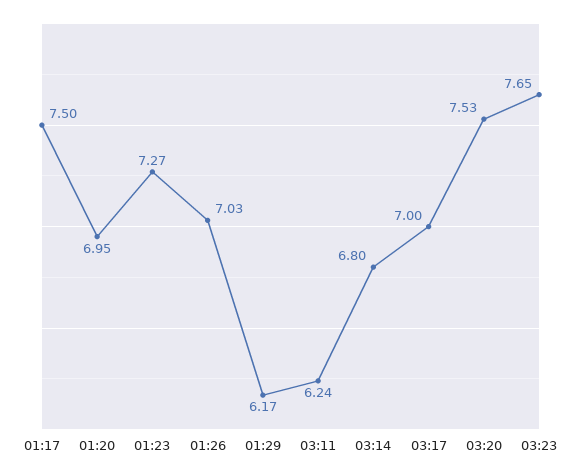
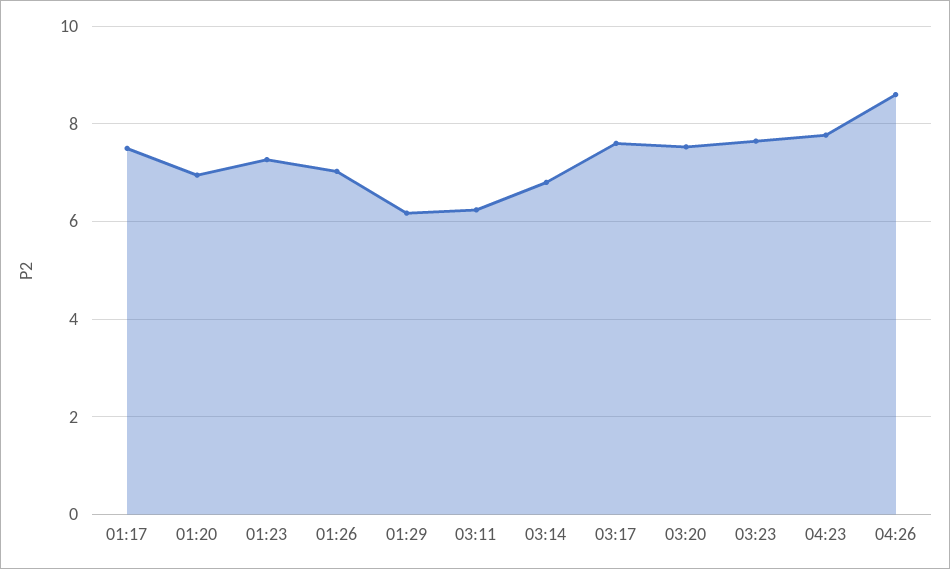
03:17: 7 -> 7.6
04:23: none -> 7.8
04:26: none -> 8.6

